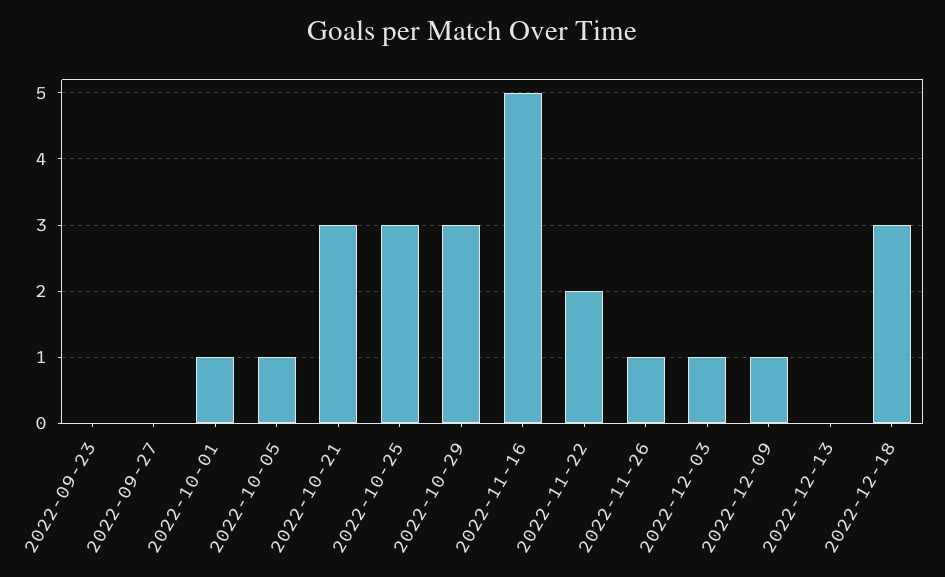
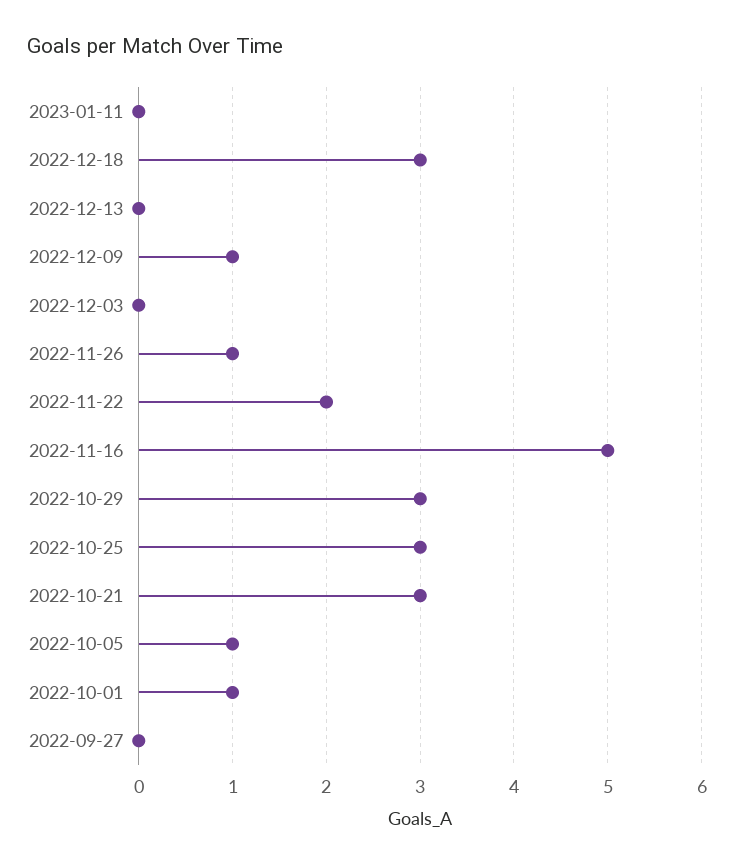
2022-09-23: 0 -> none
2022-12-03: 1 -> 0
2023-01-11: none -> 0

